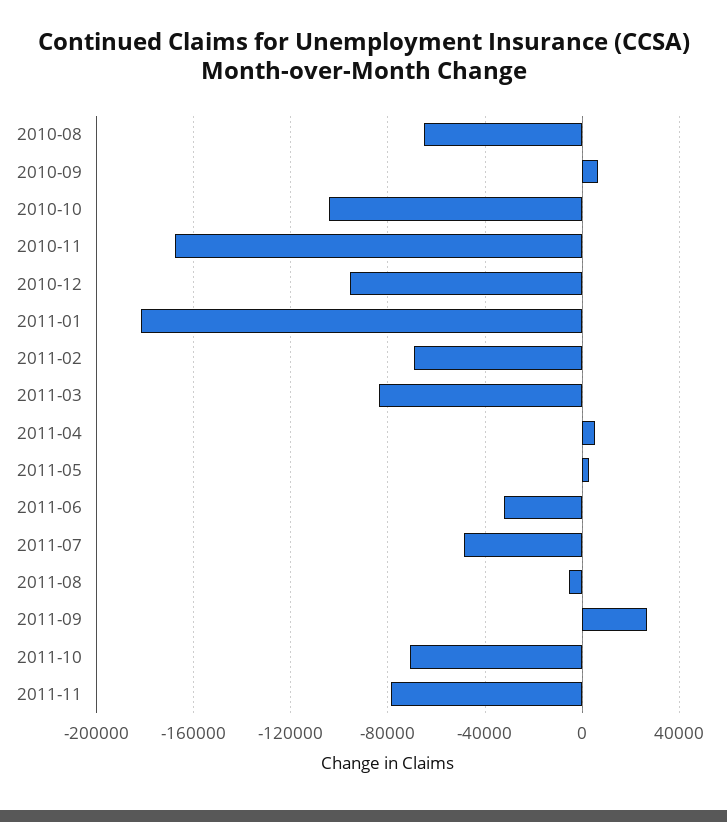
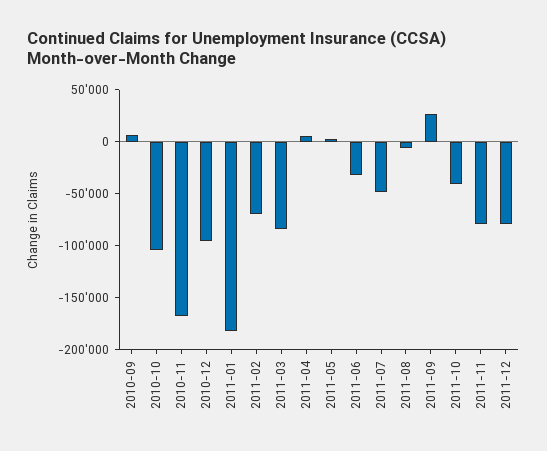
2010-08: -65000 -> none
2011-10: -70000 -> -40000
2011-12: none -> -80000

